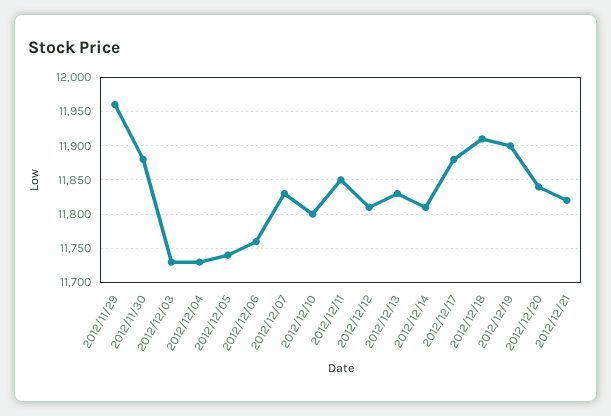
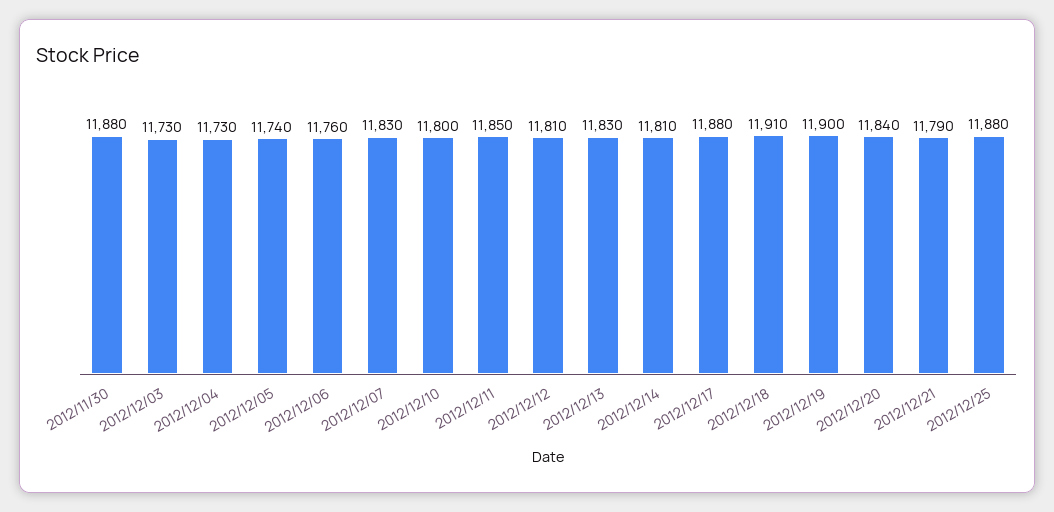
2012/11/29: 11960 -> none
2012/12/21: 11820 -> 11790
2012/12/25: none -> 11880

